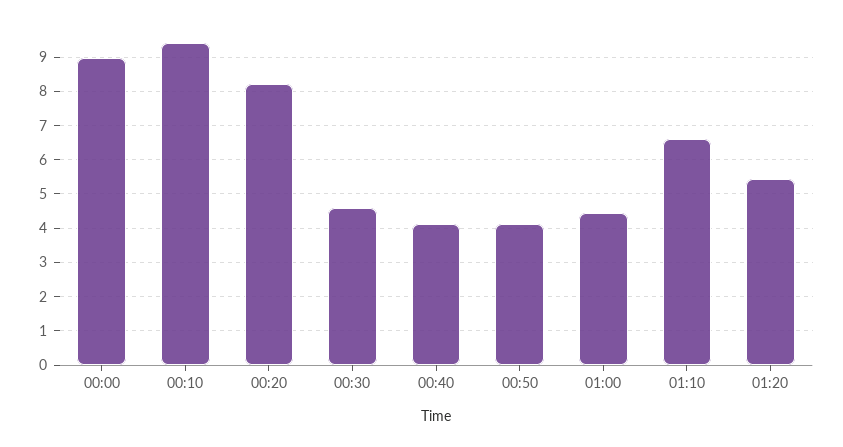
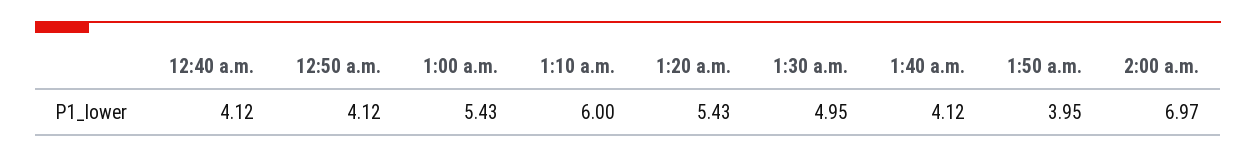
00:00: 9 -> none
00:10: 9.4 -> none
00:20: 8.2 -> none
00:30: 4.6 -> none
01:00: 4.4 -> 5.43
01:10: 6.6 -> 6
1:30 a.m.: none -> 4.95
1:40 a.m.: none -> 4.12
1:50 a.m.: none -> 3.95
2:00 a.m.: none -> 6.97

